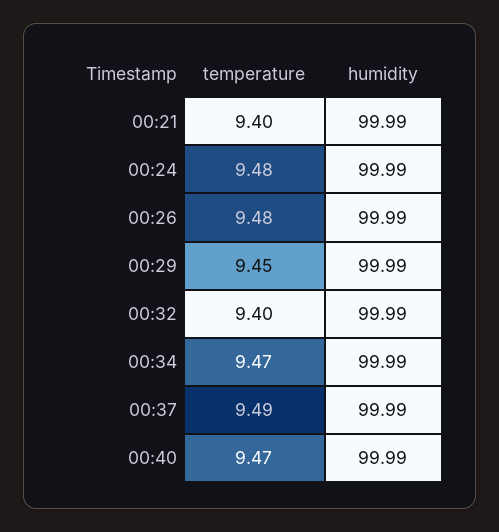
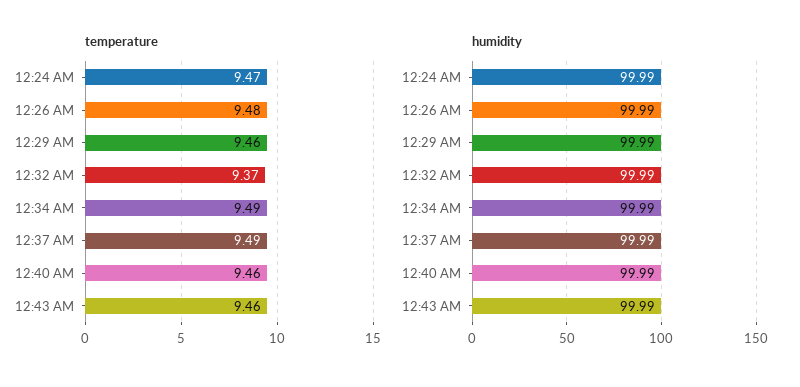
temperature, 00:21: 9.4 -> none
humidity, 00:21: 99.99 -> none
temperature, 00:24: 9.48 -> 9.47
temperature, 00:29: 9.45 -> 9.46
temperature, 00:32: 9.4 -> 9.37
temperature, 00:34: 9.47 -> 9.49
temperature, 00:40: 9.47 -> 9.46
temperature, 12:43 AM: none -> 9.46
humidity, 12:43 AM: none -> 99.99

